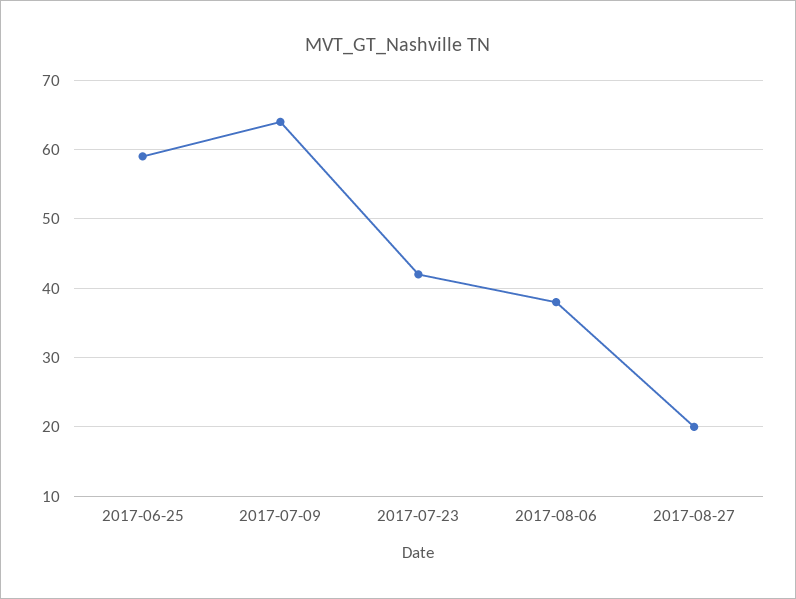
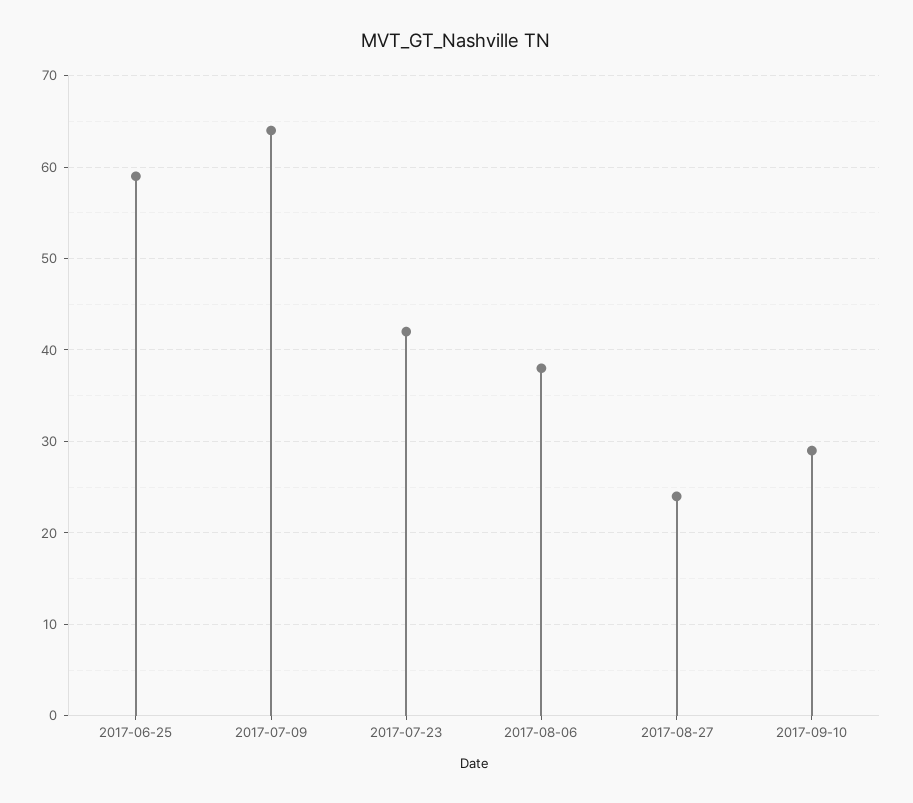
2017-08-27: 20 -> 24
2017-09-10: none -> 29

